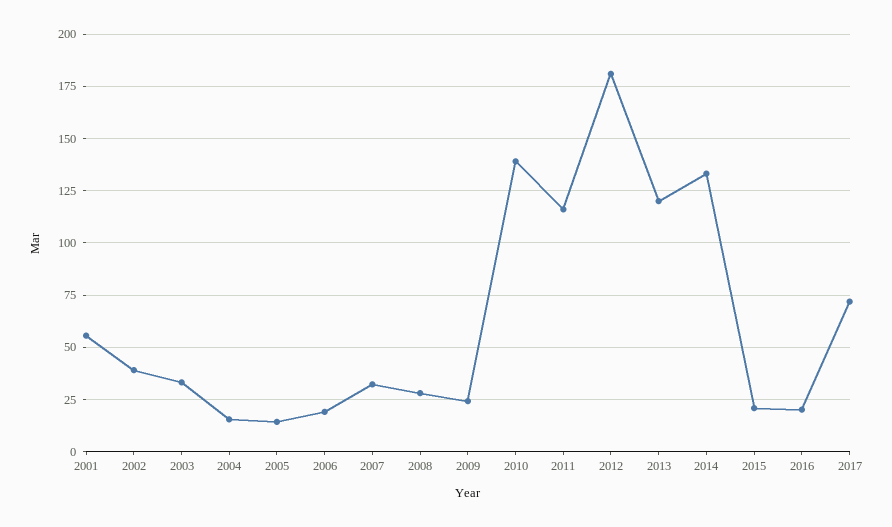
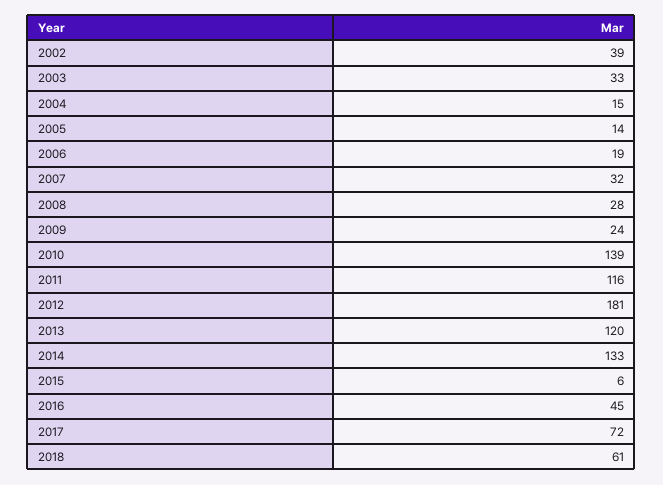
2001: 55 -> none
2015: 20 -> 6
2016: 20 -> 45
2018: none -> 61

